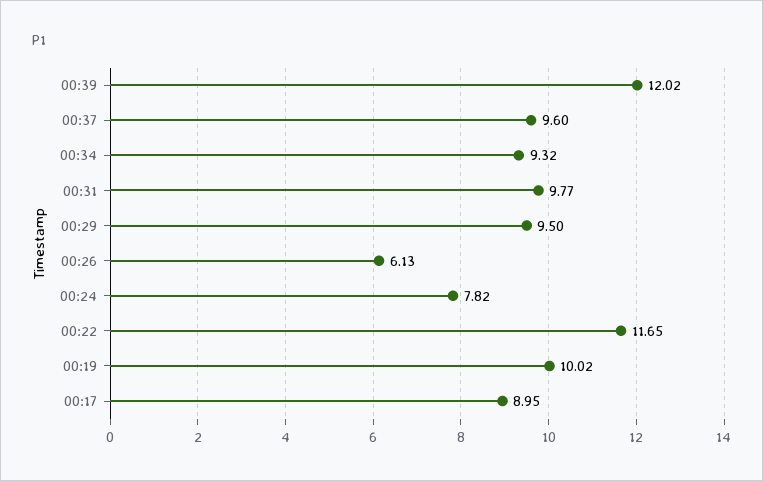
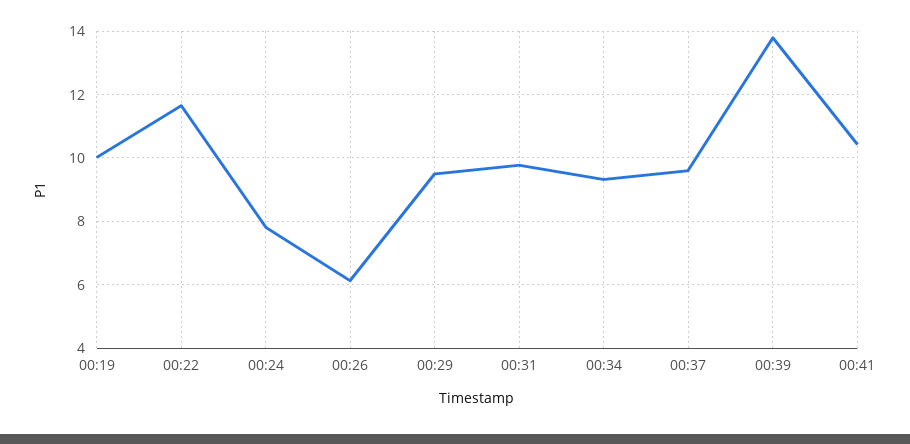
00:39: 12.02 -> 13.8
00:17: 8.95 -> none
00:41: none -> 10.4

